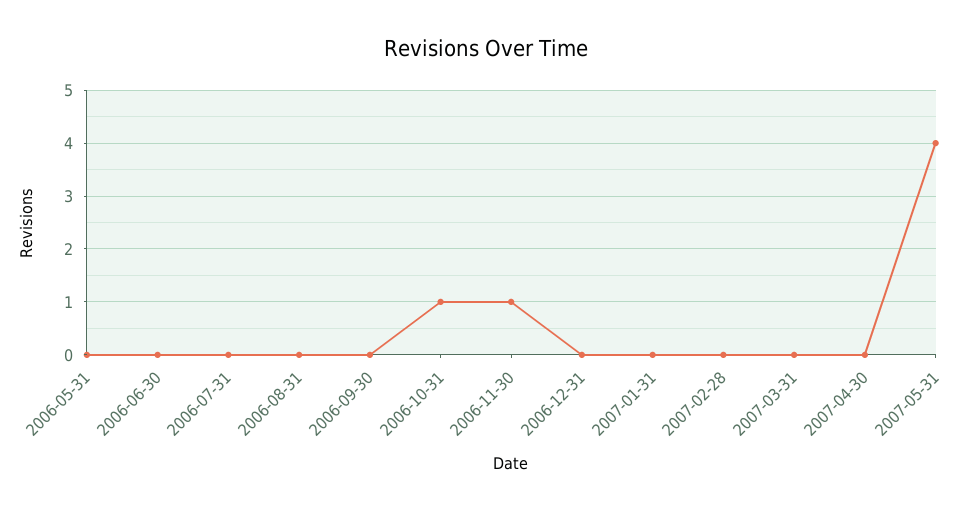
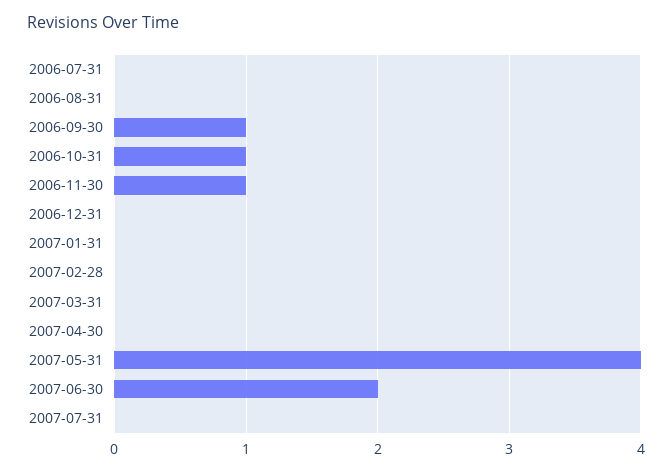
2006-05-31: 0 -> none
2006-06-30: 0 -> none
2006-09-30: 0 -> 1
2007-06-30: none -> 2
2007-07-31: none -> 0

